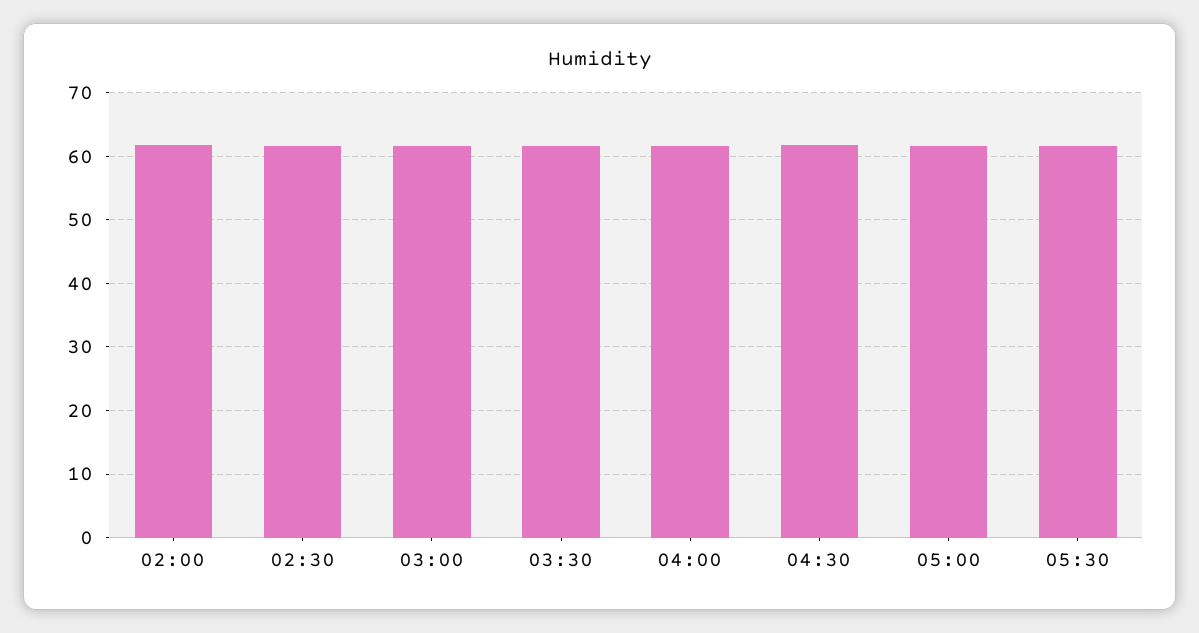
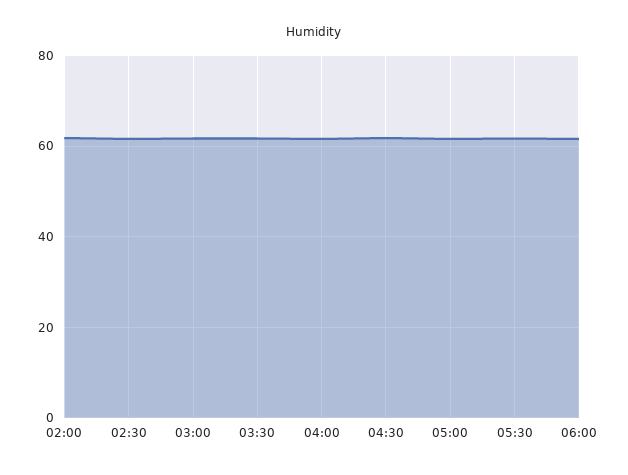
06:00: none -> 62

